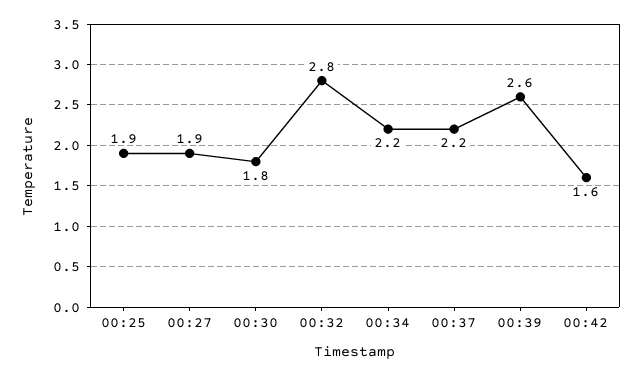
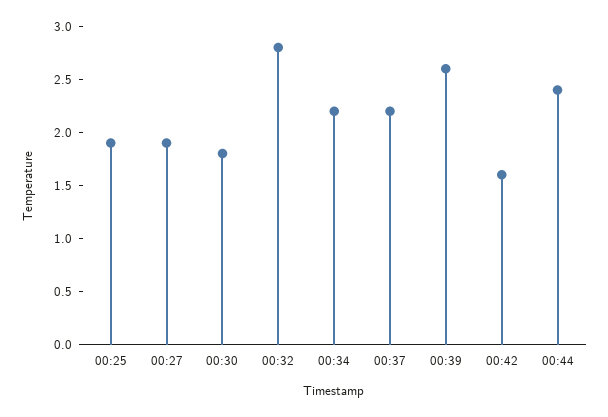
00:44: none -> 2.4

